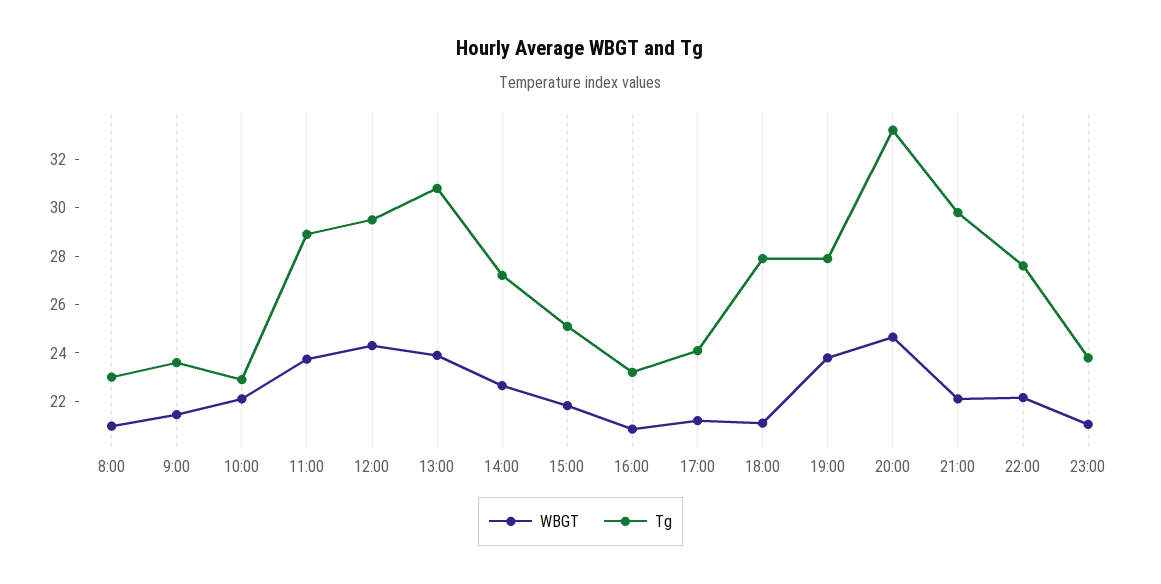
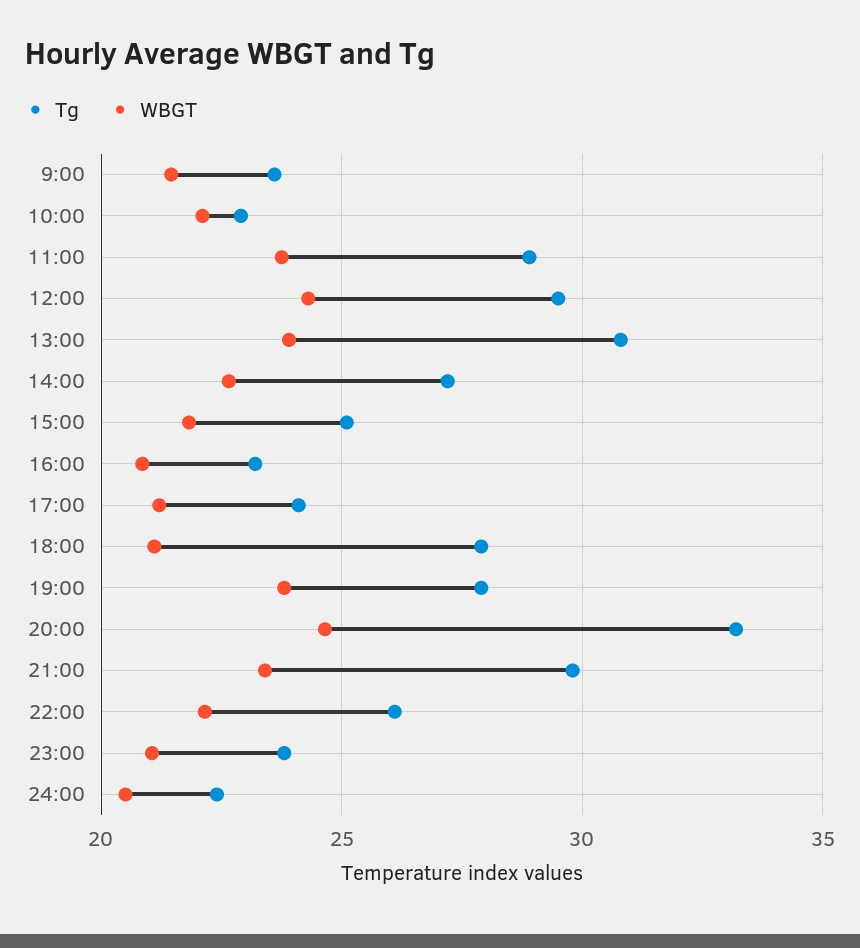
WBGT, 8:00: 21 -> none
Tg, 8:00: 23 -> none
WBGT, 21:00: 22 -> 23.5
Tg, 22:00: 27.5 -> 26
Tg, 24:00: none -> 22.5
WBGT, 24:00: none -> 20.5

